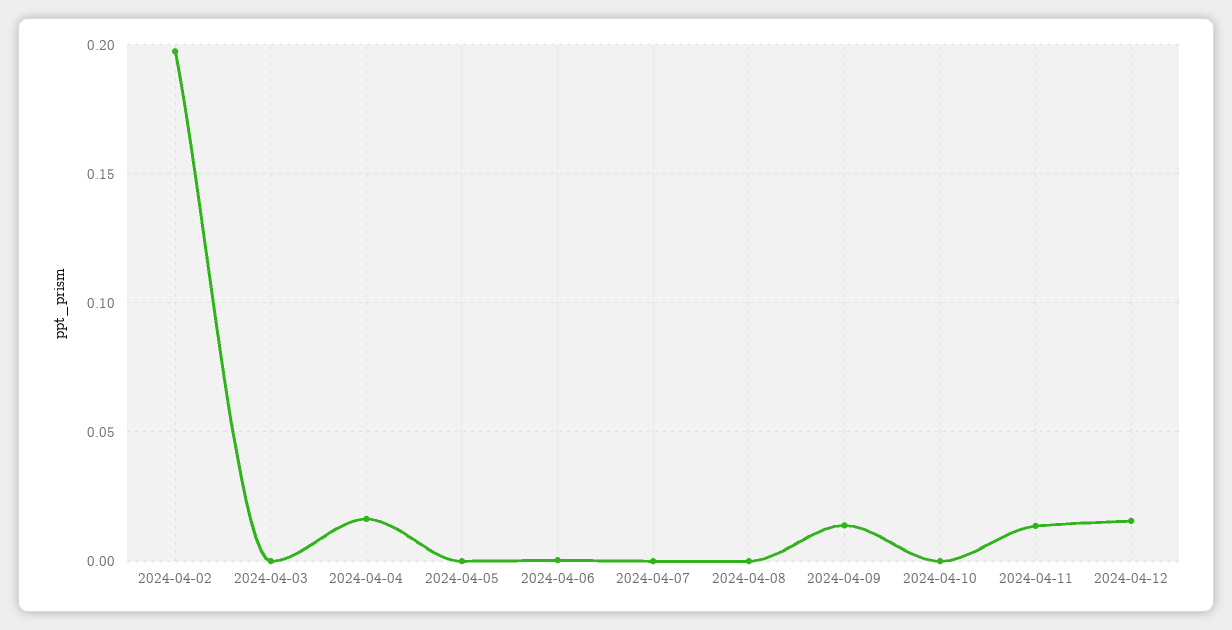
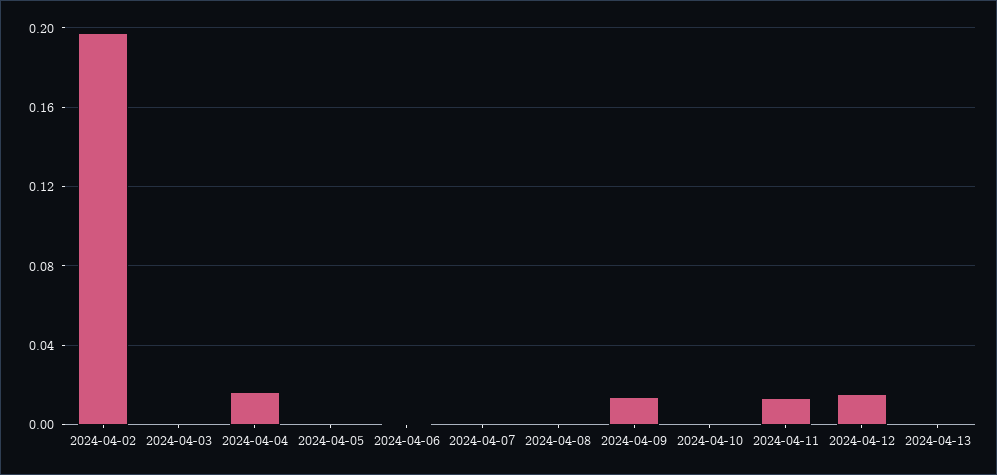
2024-04-13: none -> 0

